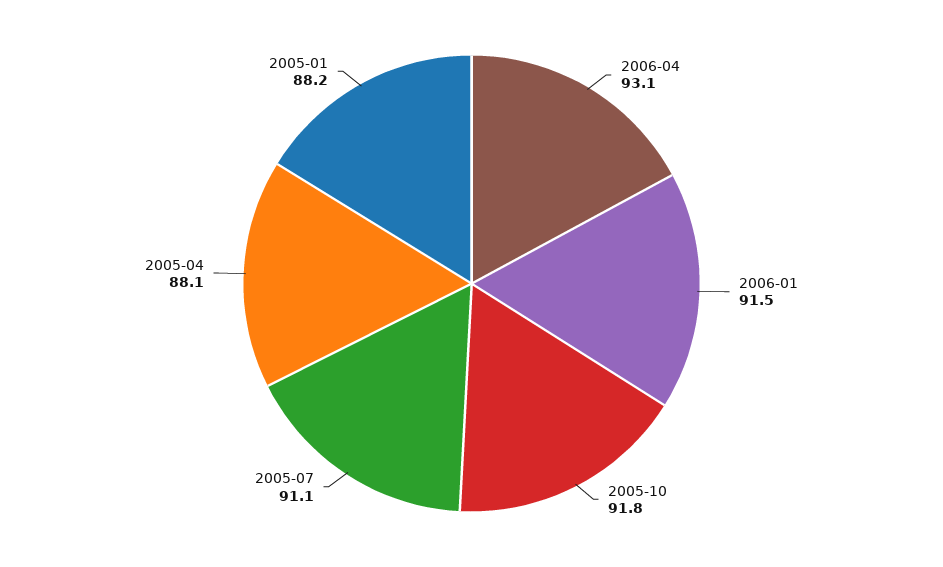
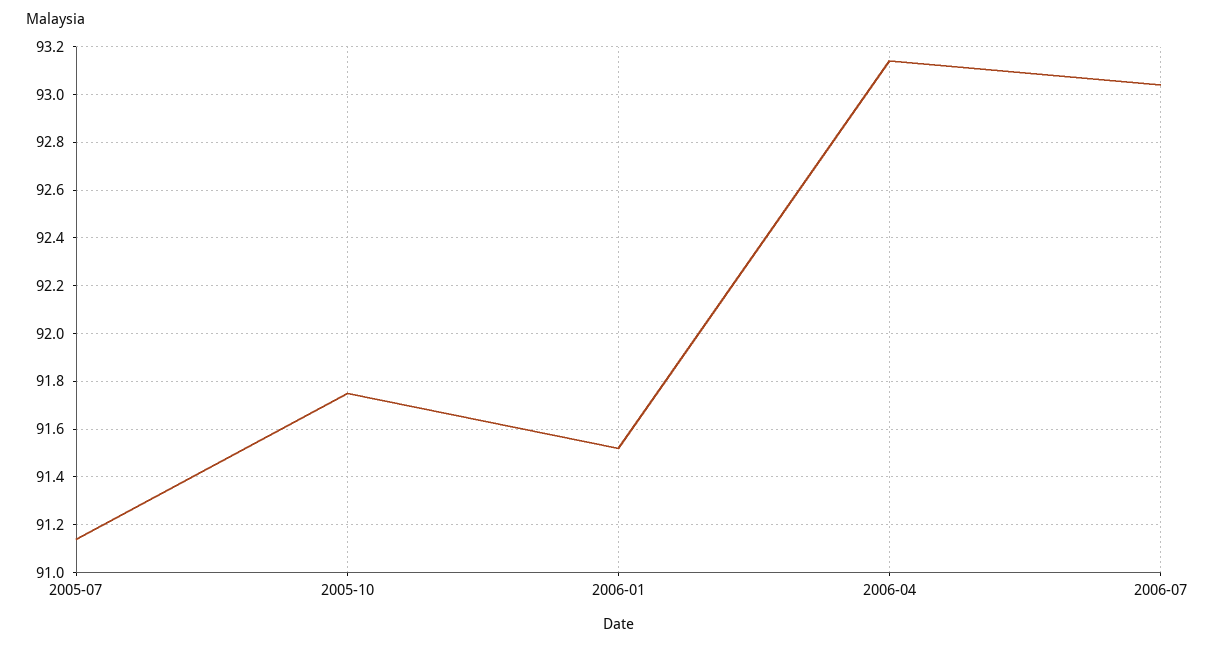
2005-04: 88.1 -> none
2005-01: 88.2 -> none
2006-07: none -> 93.05

